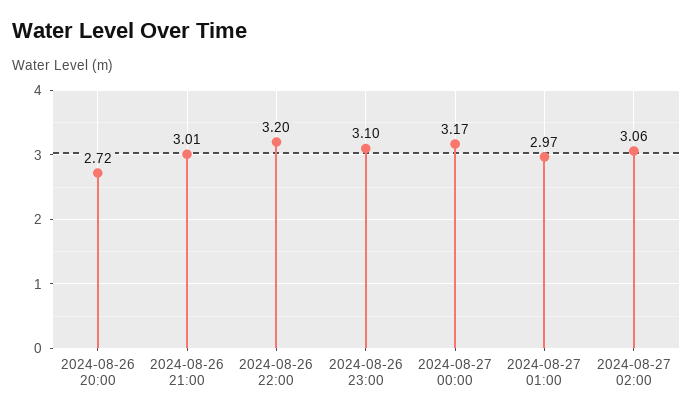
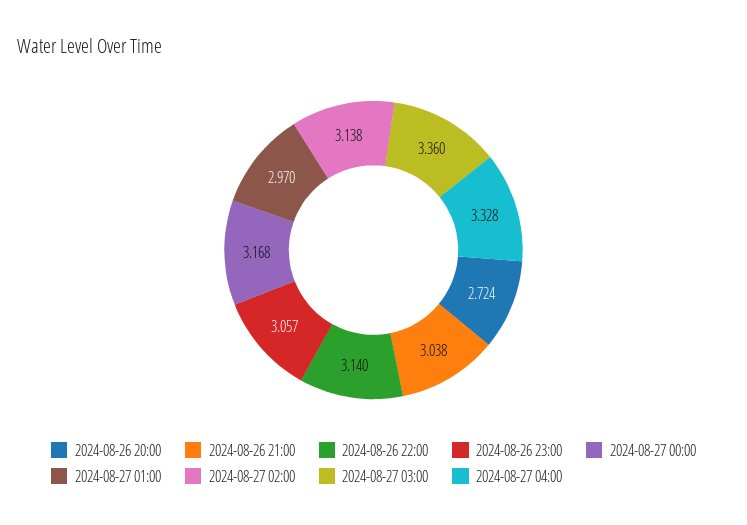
2024-08-26 21:00: 3.01 -> 3.038
2024-08-26 22:00: 3.2 -> 3.14
2024-08-26 23:00: 3.1 -> 3.057
2024-08-27 02:00: 3.06 -> 3.138
2024-08-27 03:00: none -> 3.36
2024-08-27 04:00: none -> 3.328

